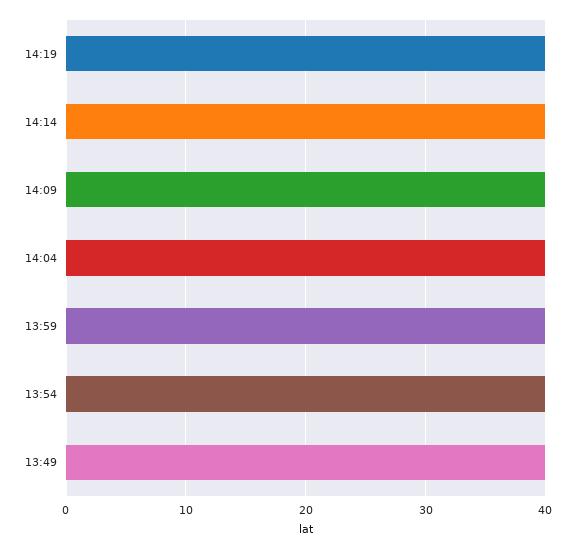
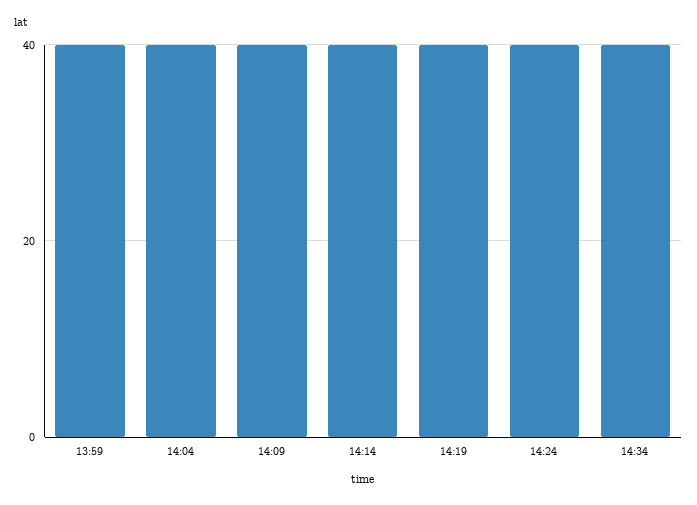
13:54: 40 -> none
13:49: 40 -> none
14:24: none -> 40
14:34: none -> 40

